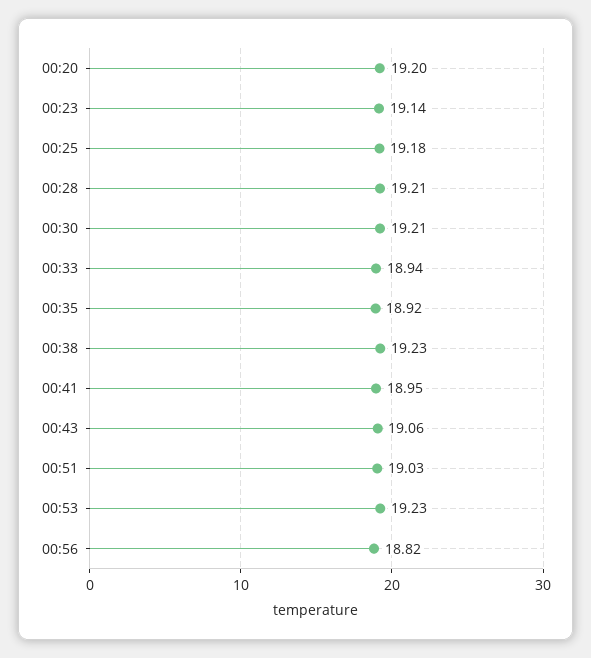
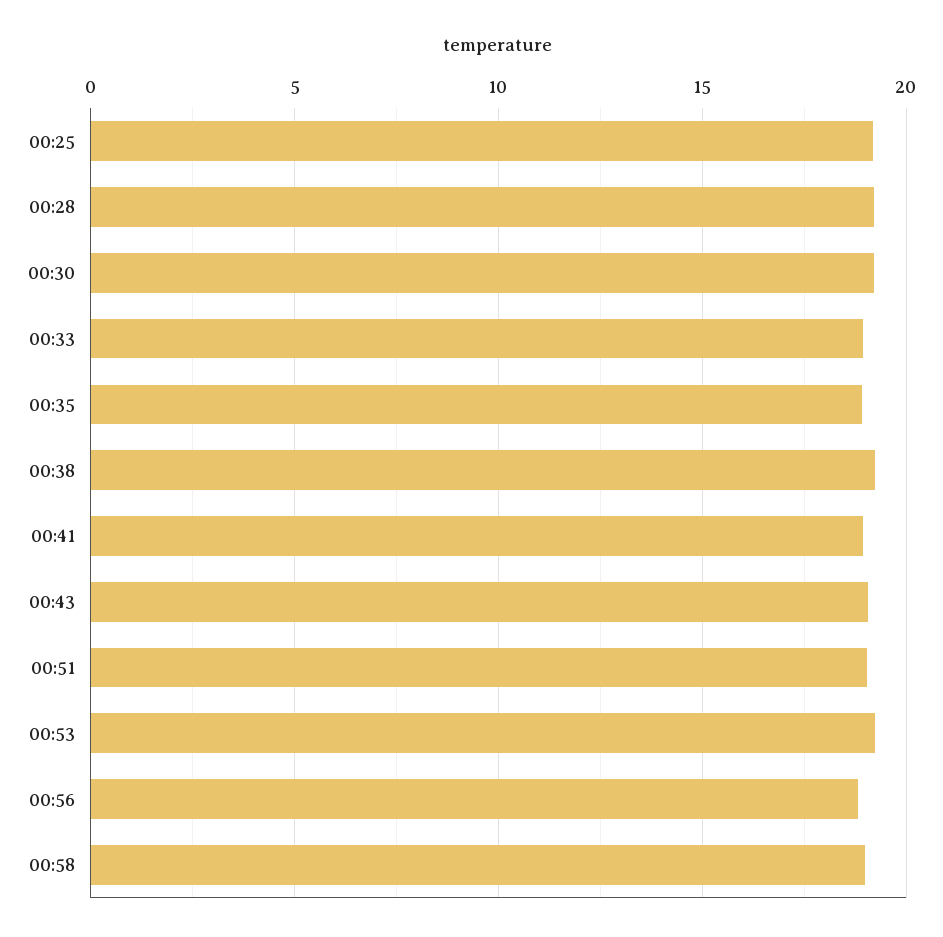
00:20: 19.2 -> none
00:23: 19.14 -> none
00:58: none -> 19

